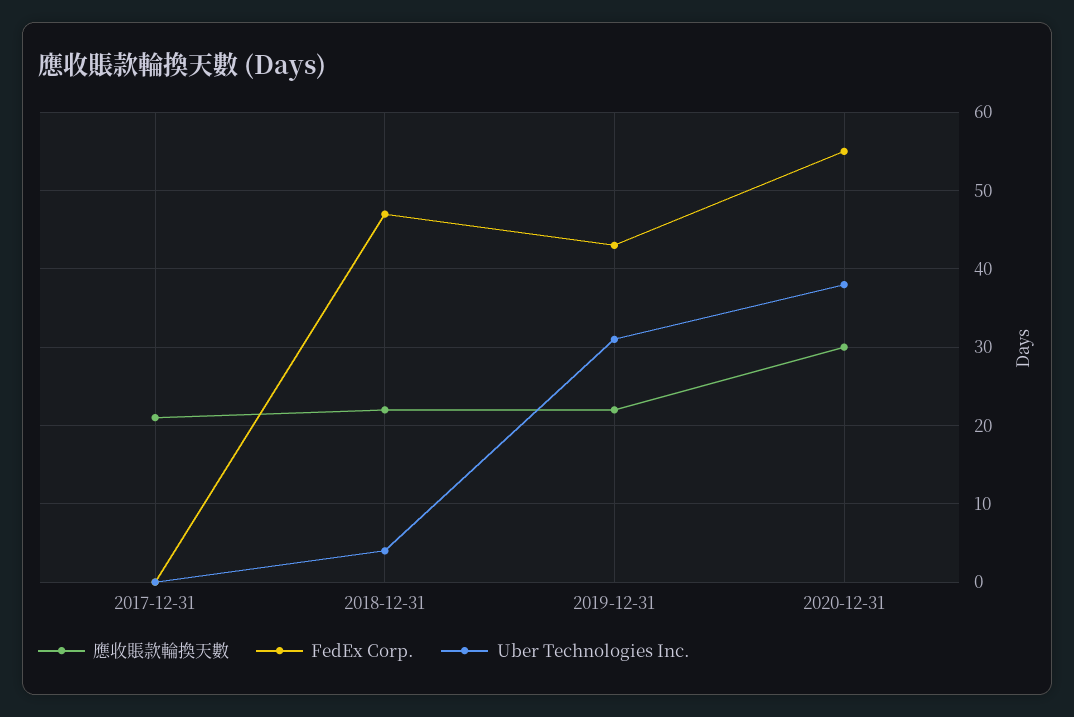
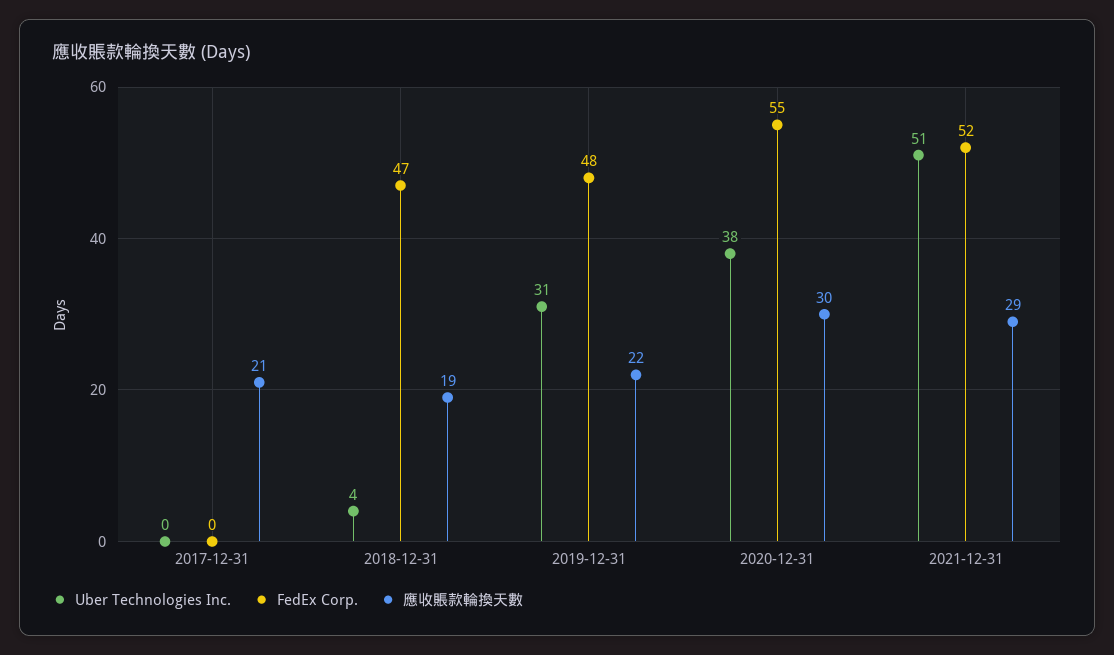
應收賬款輪換天數, 2018-12-31: 22 -> 19
FedEx Corp., 2019-12-31: 43 -> 48
Uber Technologies Inc., 2021-12-31: none -> 51
FedEx Corp., 2021-12-31: none -> 52
應收賬款輪換天數, 2021-12-31: none -> 29

